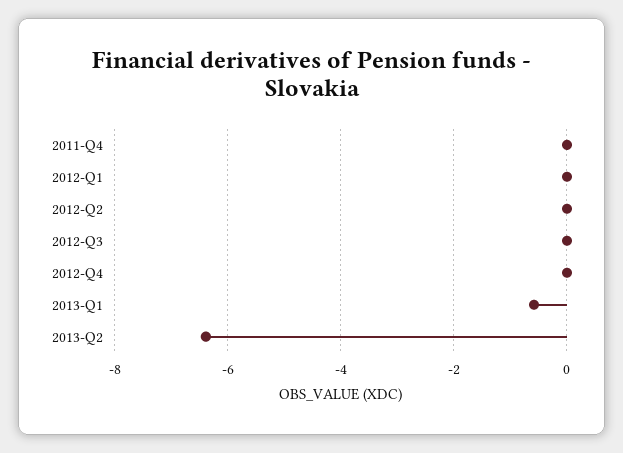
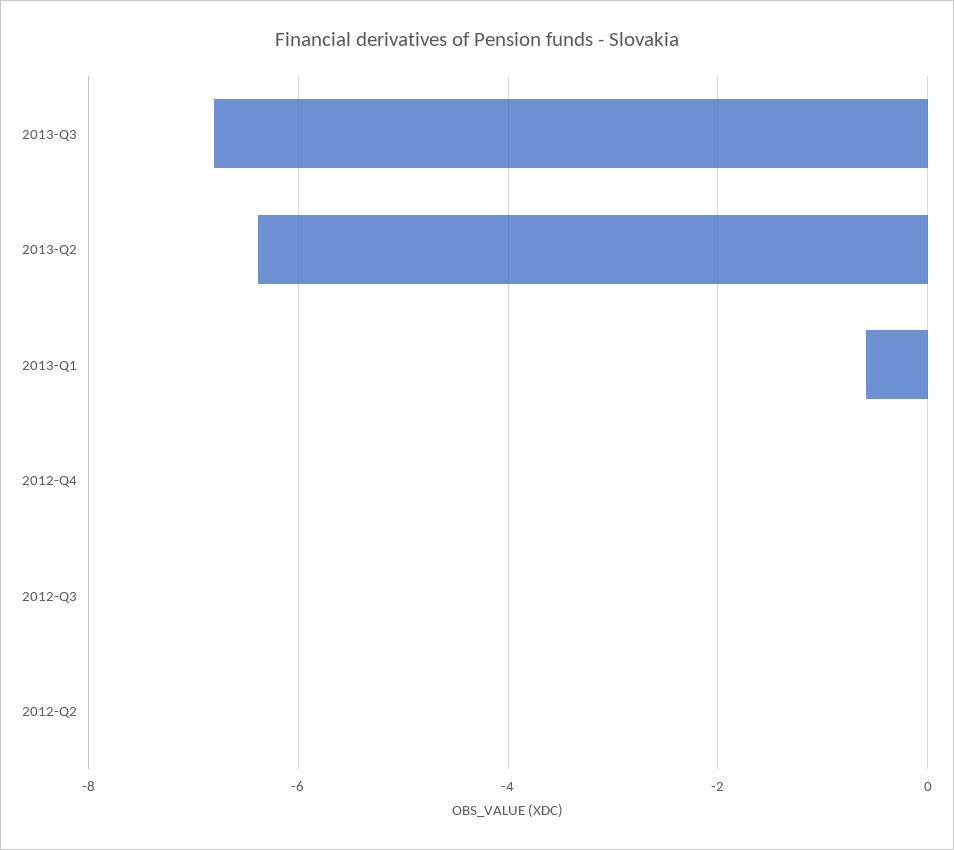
2011-Q4: 0 -> none
2012-Q1: 0 -> none
2013-Q3: none -> -6.8

